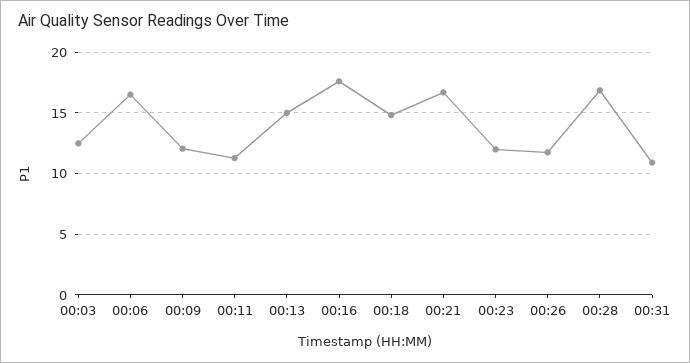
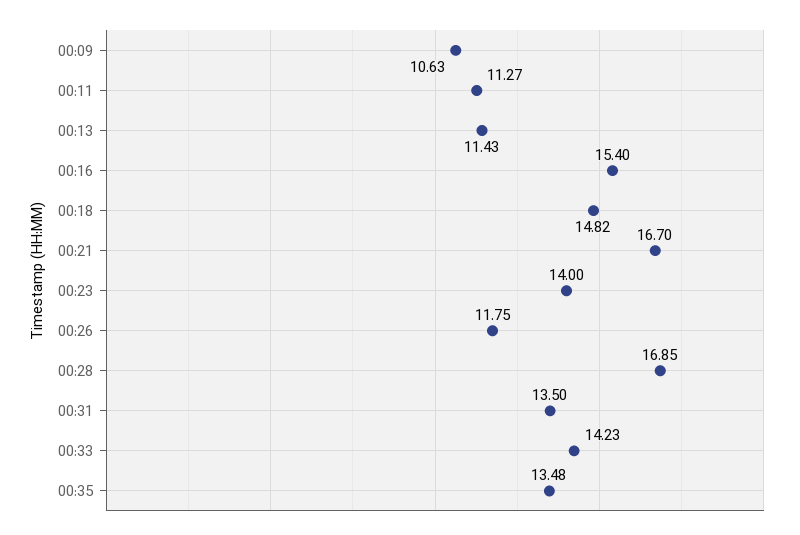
00:03: 12.5 -> none
00:06: 16.5 -> none
00:09: 12 -> 10.63
00:13: 15 -> 11.43
00:16: 17.5 -> 15.4
00:23: 12 -> 14
00:31: 11 -> 13.5
00:33: none -> 14.23
00:35: none -> 13.48

